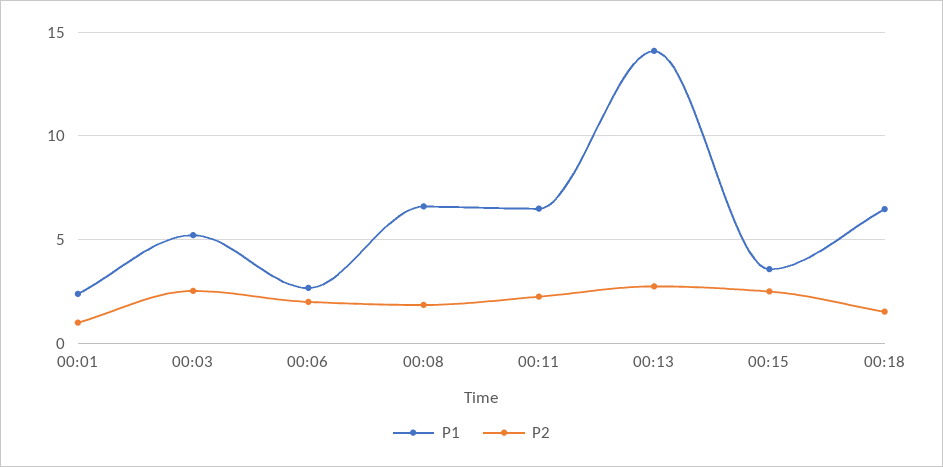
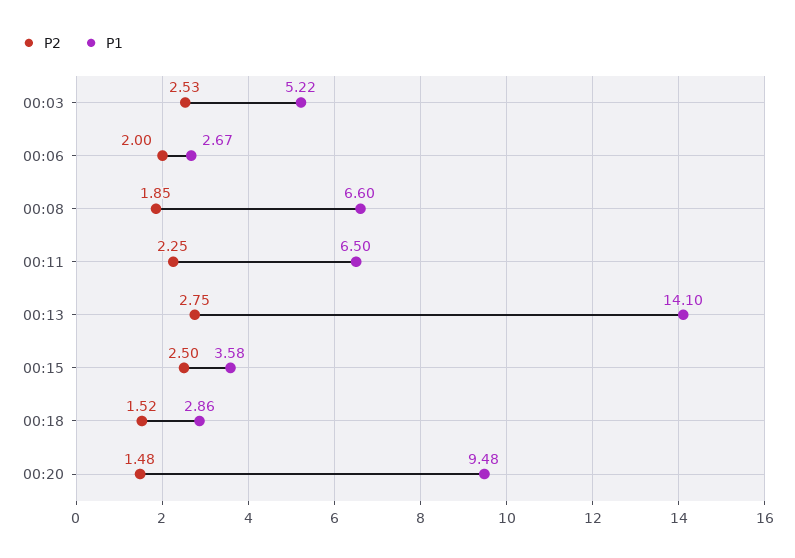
P1, 00:01: 2.5 -> none
P2, 00:01: 1 -> none
P1, 00:18: 6.5 -> 2.86
P2, 00:20: none -> 1.48
P1, 00:20: none -> 9.48

